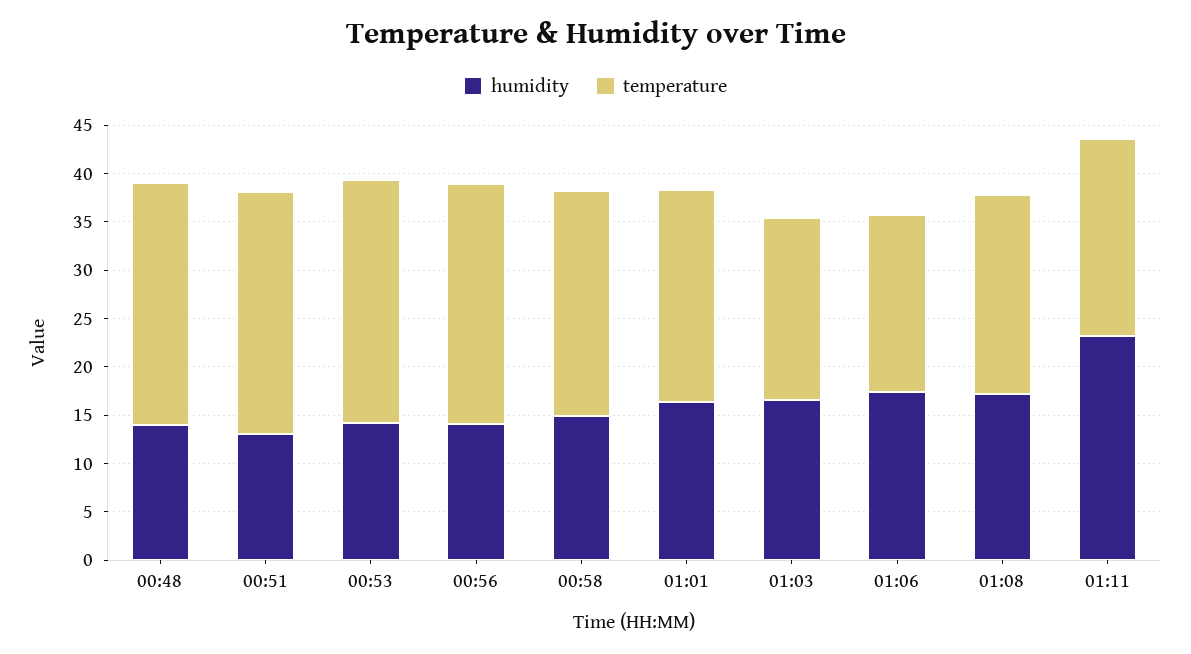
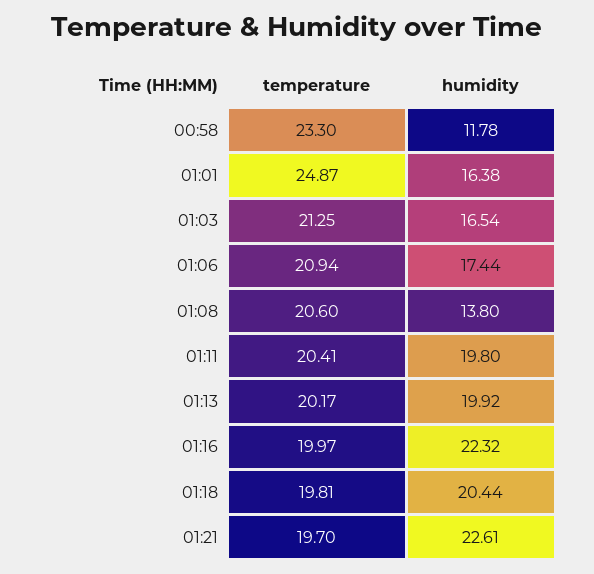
humidity, 00:48: 14 -> none
temperature, 00:48: 25 -> none
humidity, 00:51: 13 -> none
temperature, 00:51: 25 -> none
humidity, 00:53: 14 -> none
temperature, 00:53: 25 -> none
humidity, 00:56: 14 -> none
temperature, 00:56: 25 -> none
humidity, 00:58: 15 -> 11.78
temperature, 01:01: 22 -> 24.87
temperature, 01:03: 19 -> 21.25
temperature, 01:06: 18 -> 20.94
humidity, 01:08: 17 -> 13.8
humidity, 01:11: 23 -> 19.8
temperature, 01:13: none -> 20.17
humidity, 01:13: none -> 19.92
temperature, 01:16: none -> 19.97
humidity, 01:16: none -> 22.32
temperature, 01:18: none -> 19.81
humidity, 01:18: none -> 20.44
temperature, 01:21: none -> 19.7
humidity, 01:21: none -> 22.61

